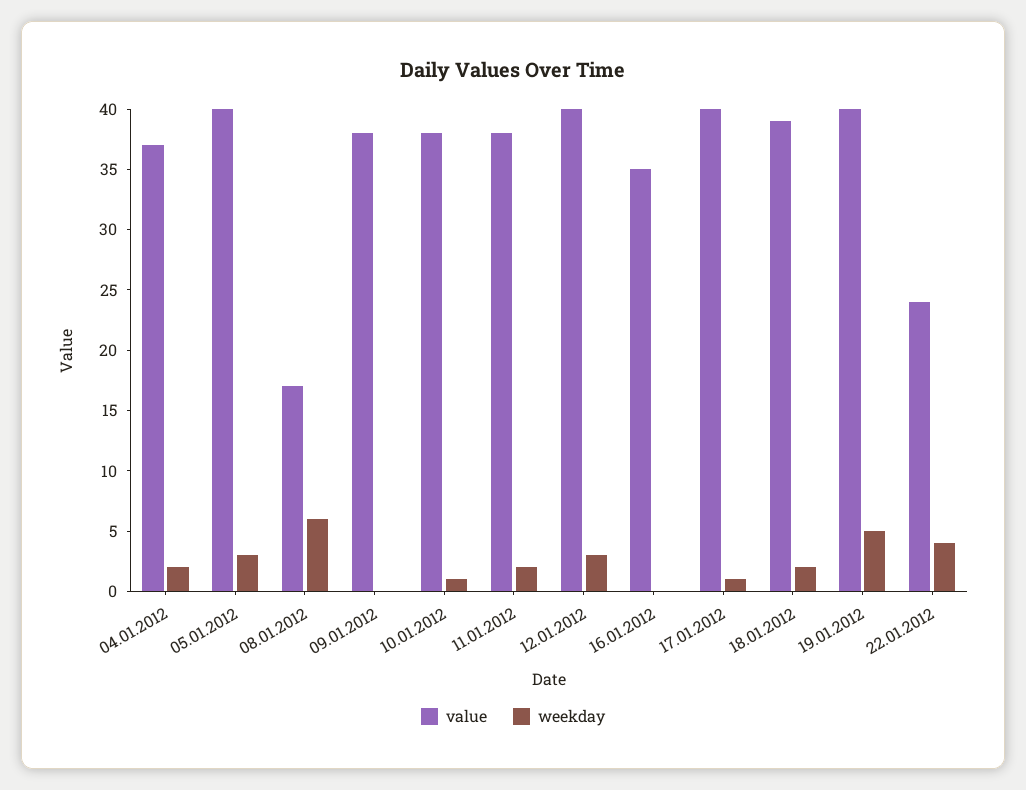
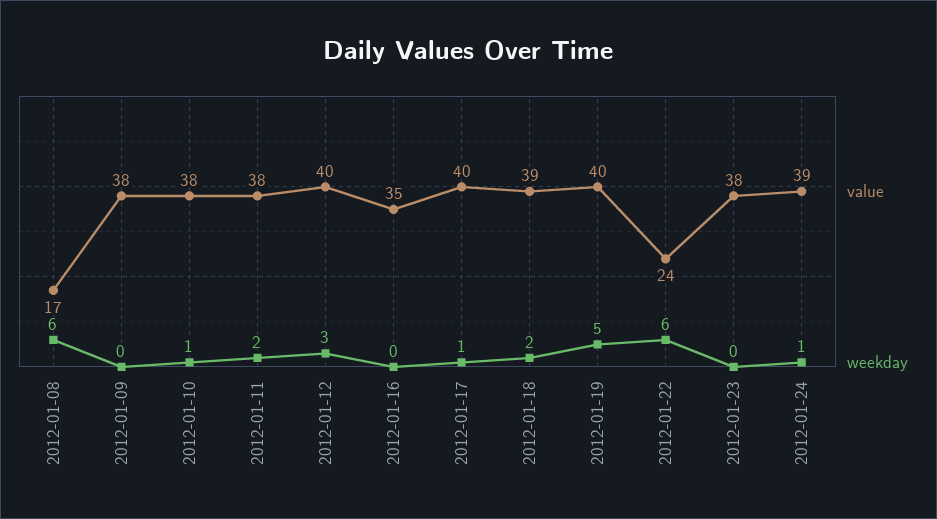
value, 04.01.2012: 37 -> none
weekday, 04.01.2012: 2 -> none
value, 05.01.2012: 40 -> none
weekday, 05.01.2012: 3 -> none
weekday, 22.01.2012: 4 -> 6
value, 2012-01-23: none -> 38
weekday, 2012-01-23: none -> 0
value, 2012-01-24: none -> 39
weekday, 2012-01-24: none -> 1

